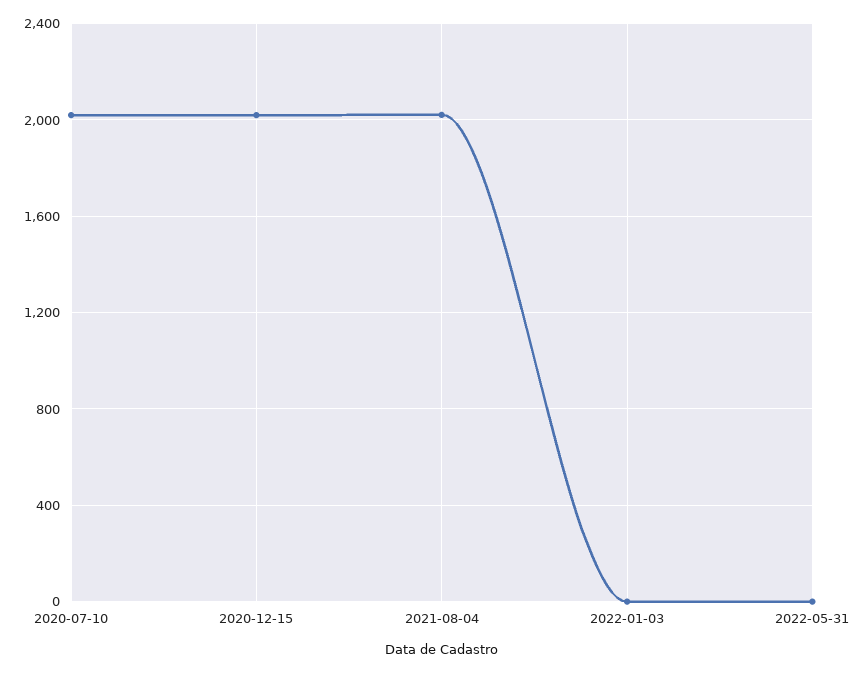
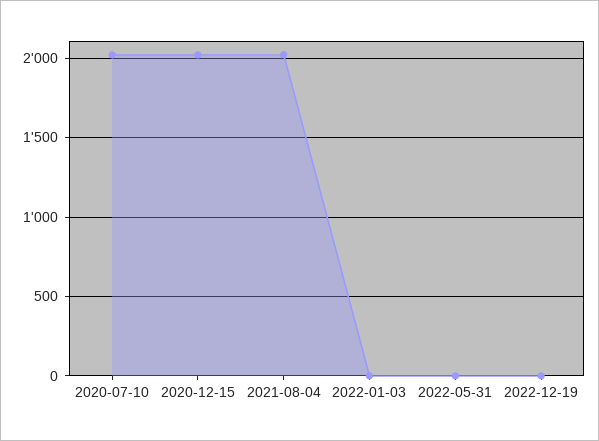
2022-12-19: none -> 0

